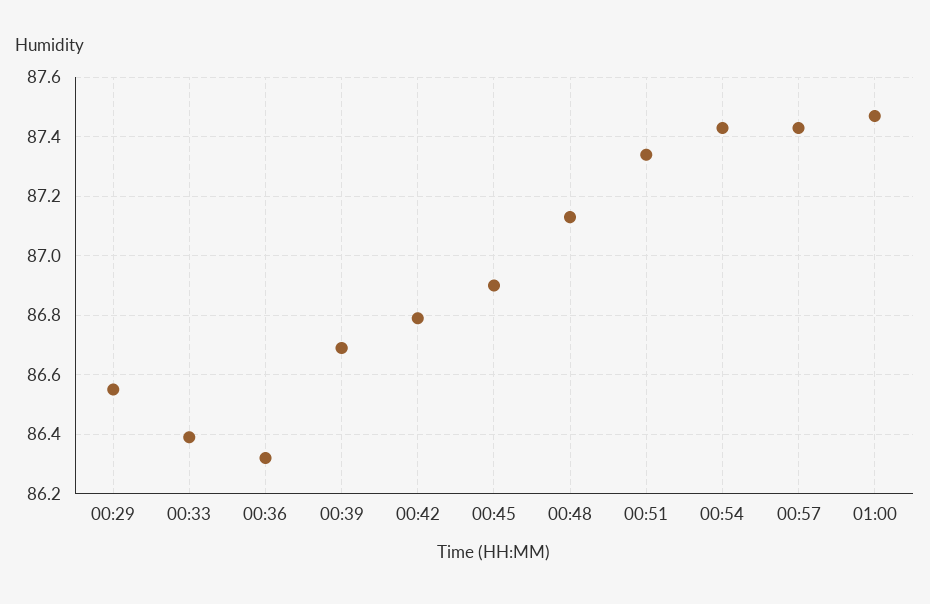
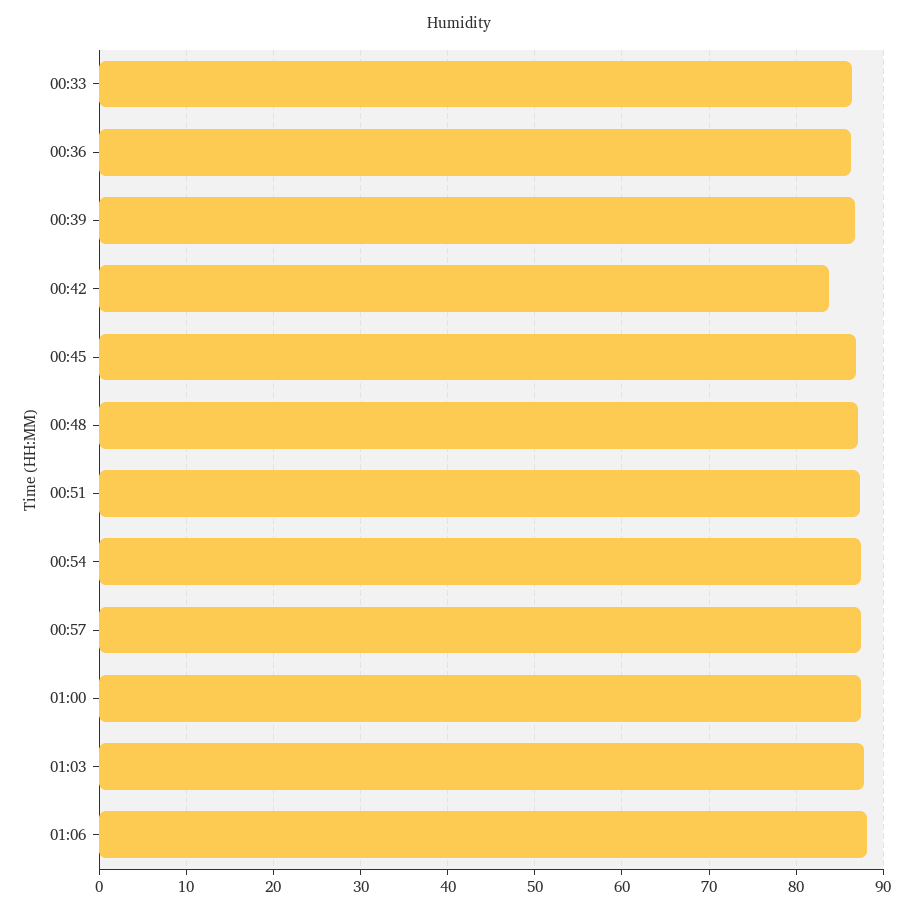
00:29: 86.55 -> none
00:42: 86.8 -> 84
01:03: none -> 88
01:06: none -> 88

